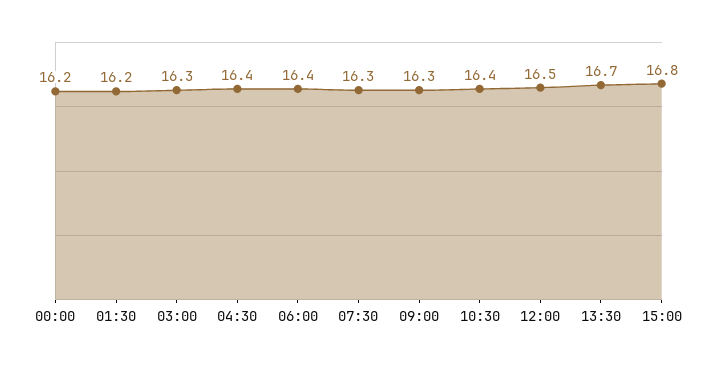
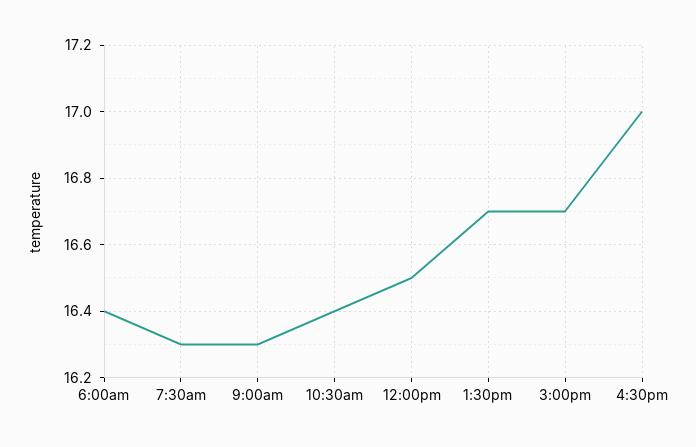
00:00: 16.2 -> none
01:30: 16.2 -> none
03:00: 16.3 -> none
04:30: 16.4 -> none
15:00: 16.8 -> 16.7
4:30pm: none -> 17

